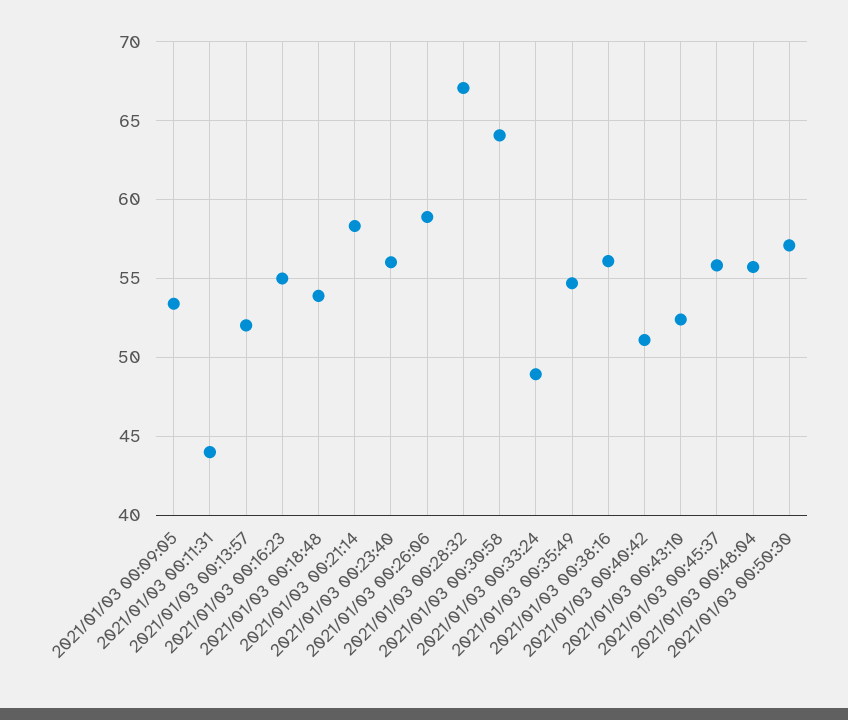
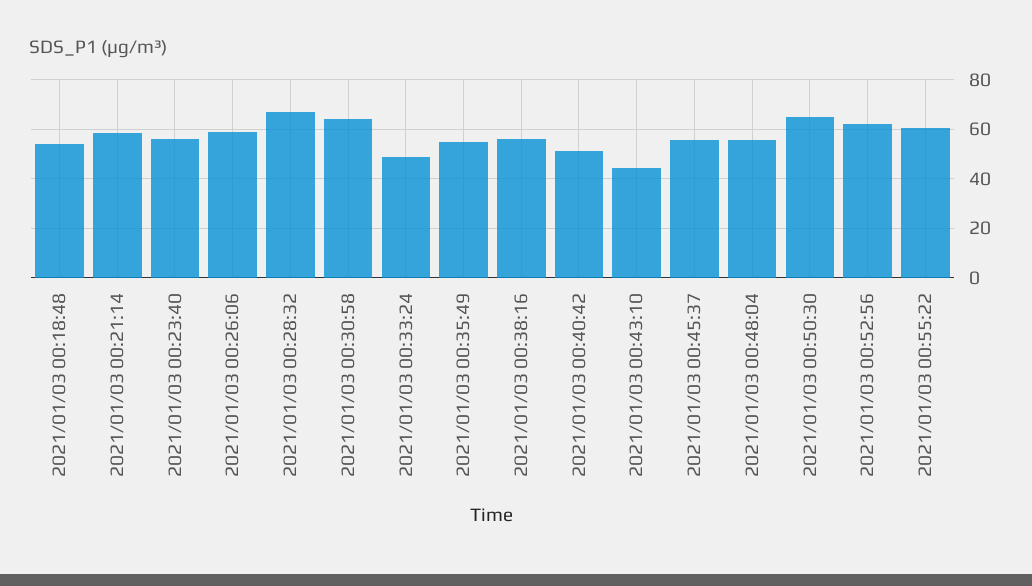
2021/01/03 00:09:05: 53.5 -> none
2021/01/03 00:11:31: 44 -> none
2021/01/03 00:13:57: 52 -> none
2021/01/03 00:16:23: 55 -> none
2021/01/03 00:43:10: 52.5 -> 45
2021/01/03 00:50:30: 57 -> 65
2021/01/03 00:52:56: none -> 62.5
2021/01/03 00:55:22: none -> 60

